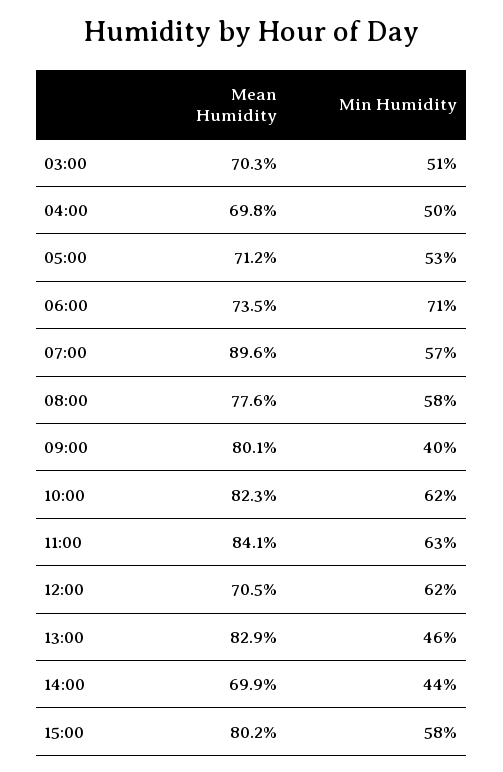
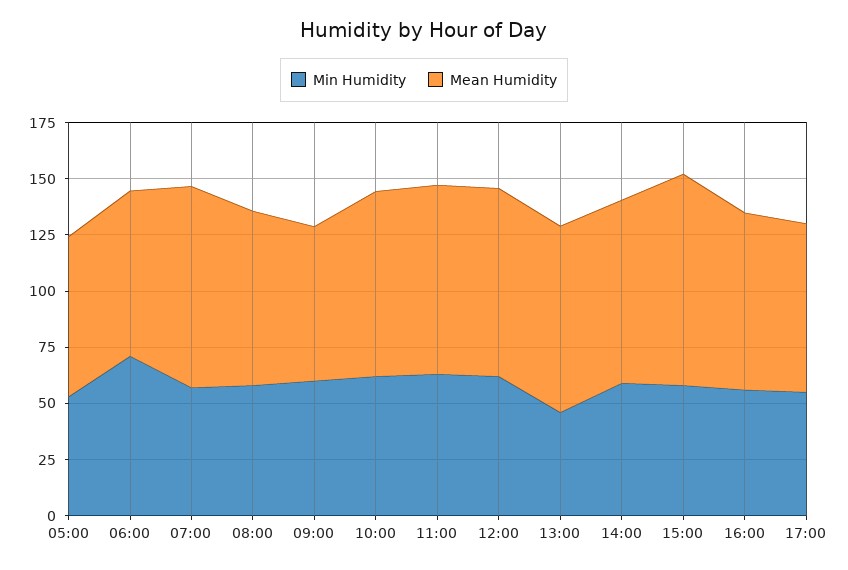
Mean Humidity, 03:00: 70.3 -> none
Min Humidity, 03:00: 51 -> none
Mean Humidity, 04:00: 69.8 -> none
Min Humidity, 04:00: 50 -> none
Mean Humidity, 09:00: 80.1 -> 70
Min Humidity, 09:00: 40 -> 60
Mean Humidity, 12:00: 70.5 -> 85
Mean Humidity, 14:00: 69.9 -> 80
Min Humidity, 14:00: 44 -> 60
Mean Humidity, 15:00: 80.2 -> 95
Min Humidity, 16:00: none -> 55
Mean Humidity, 16:00: none -> 80
Min Humidity, 17:00: none -> 55
Mean Humidity, 17:00: none -> 75

